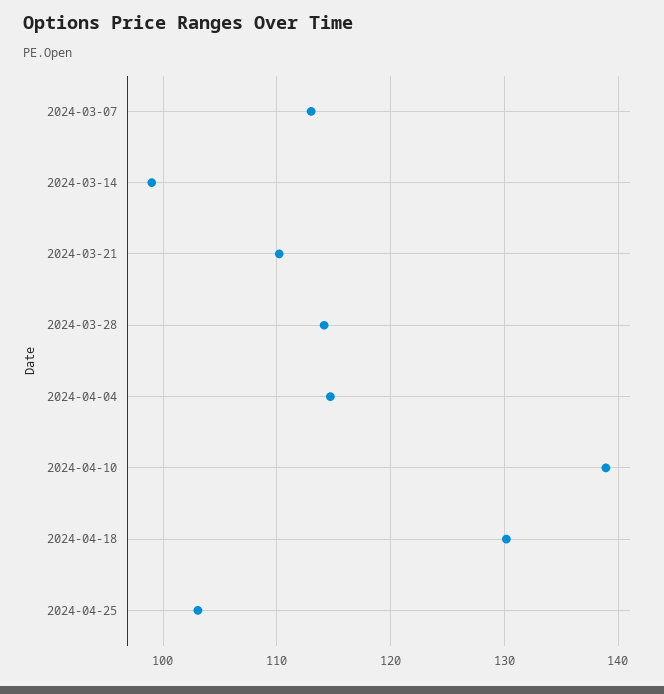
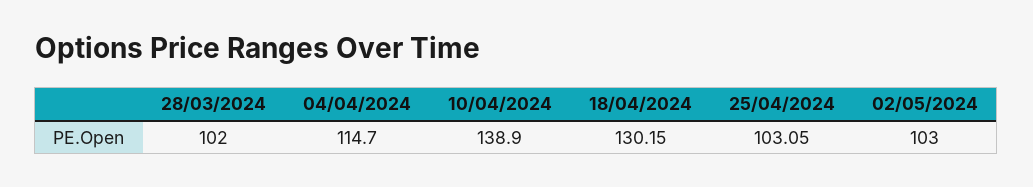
2024-03-07: 113 -> none
2024-03-14: 99 -> none
2024-03-21: 110 -> none
2024-03-28: 114 -> 102
02/05/2024: none -> 103

